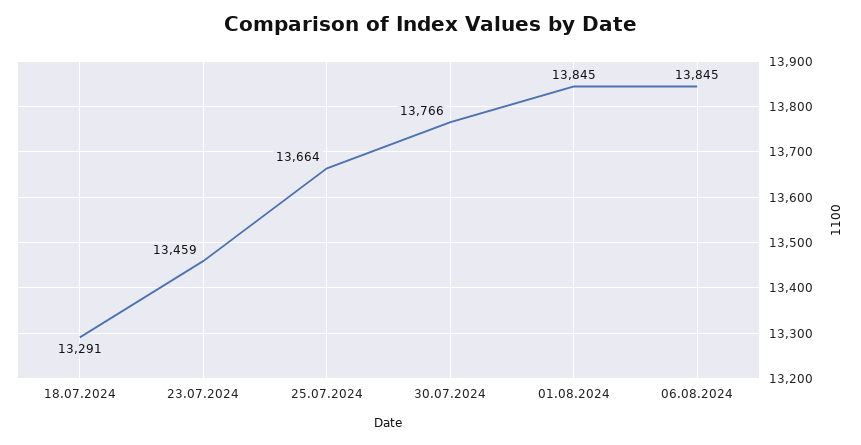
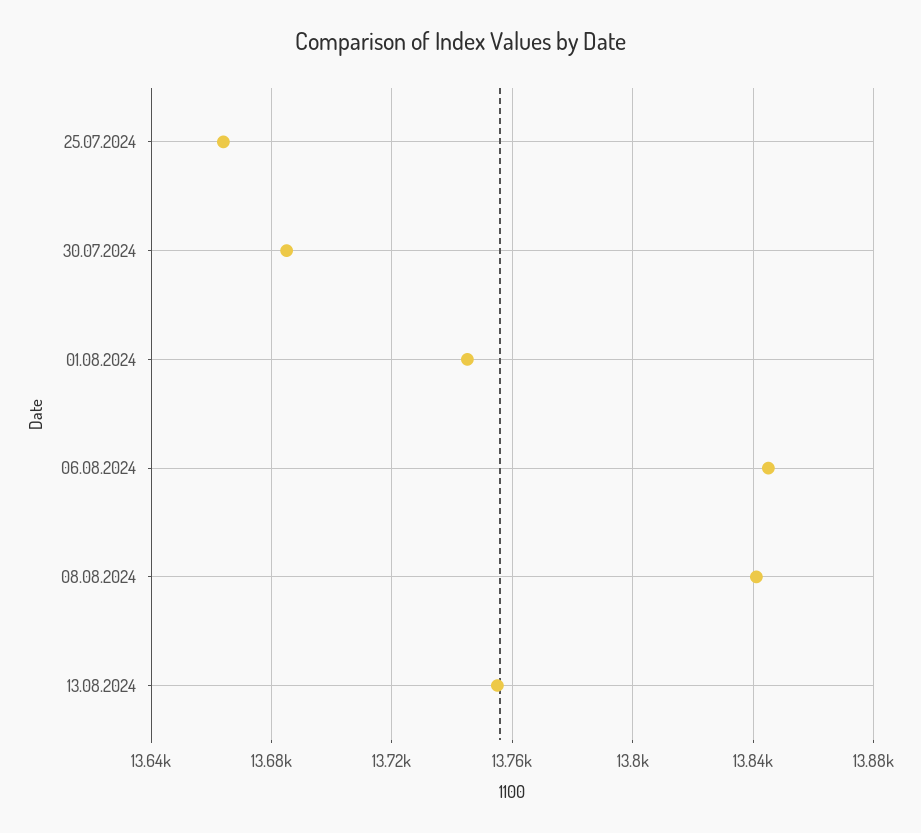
18.07.2024: 13291 -> none
23.07.2024: 13459 -> none
30.07.2024: 13766 -> 13685
01.08.2024: 13845 -> 13745
08.08.2024: none -> 13840
13.08.2024: none -> 13755

